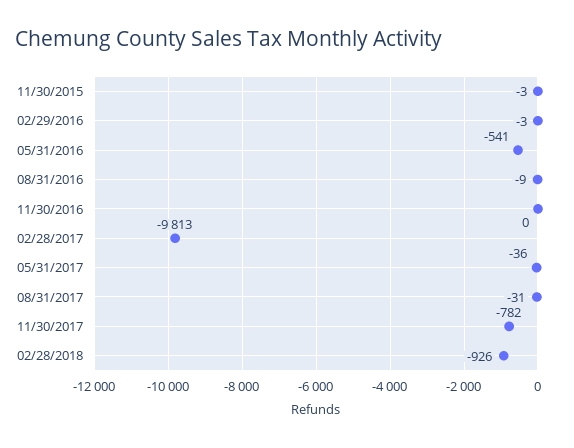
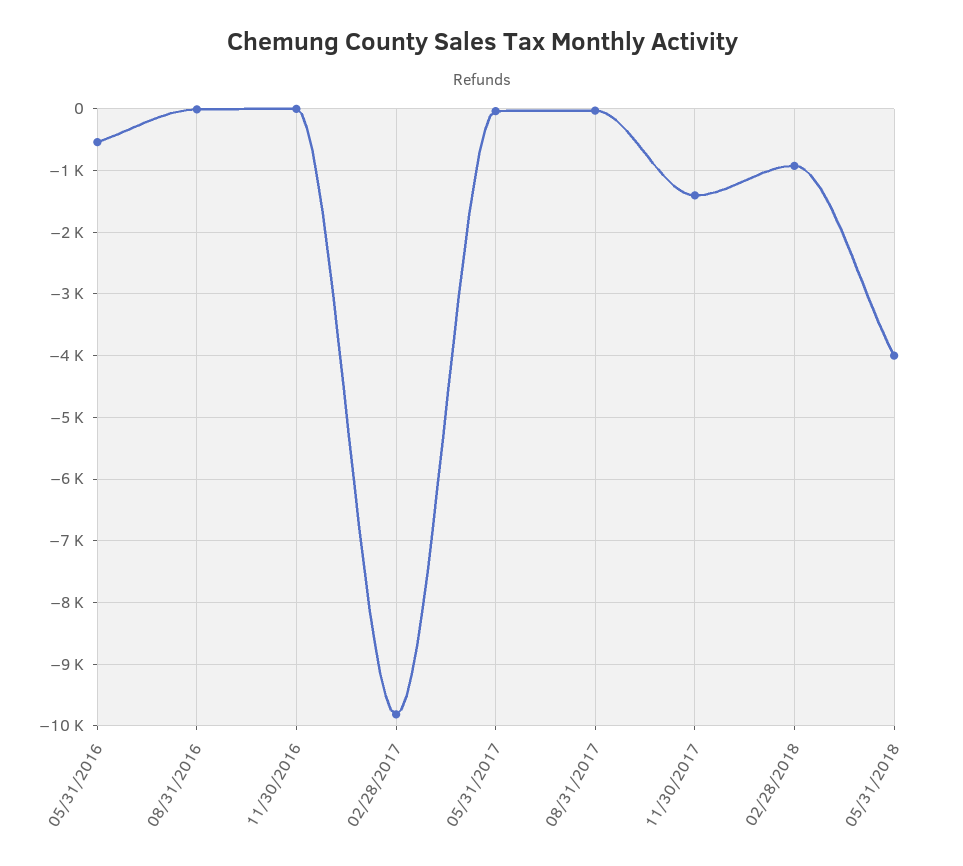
11/30/2015: -3 -> none
02/29/2016: -3 -> none
11/30/2017: -782 -> -1400
05/31/2018: none -> -4000

